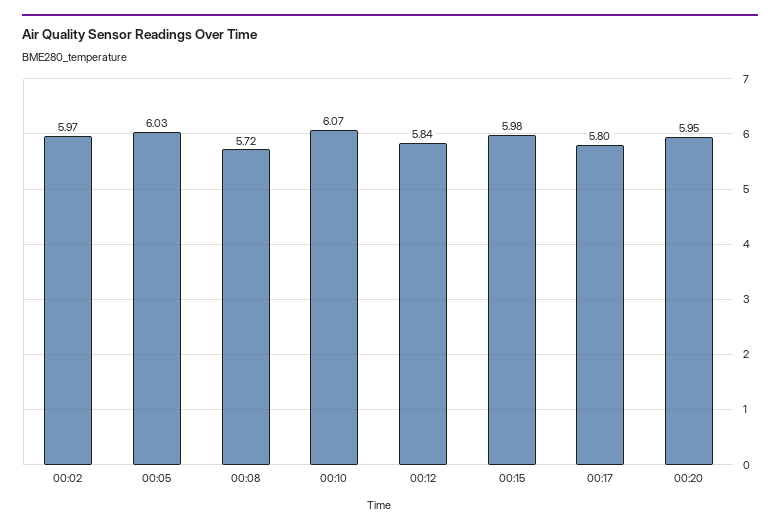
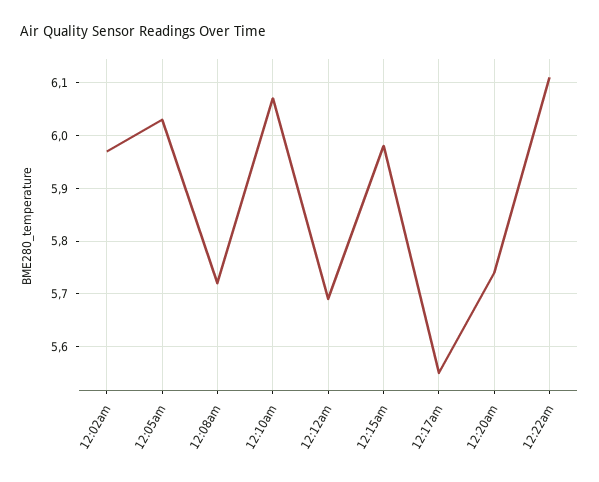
00:12: 5.84 -> 5.7
00:17: 5.8 -> 5.55
00:20: 5.95 -> 5.75
12:22am: none -> 6.1

